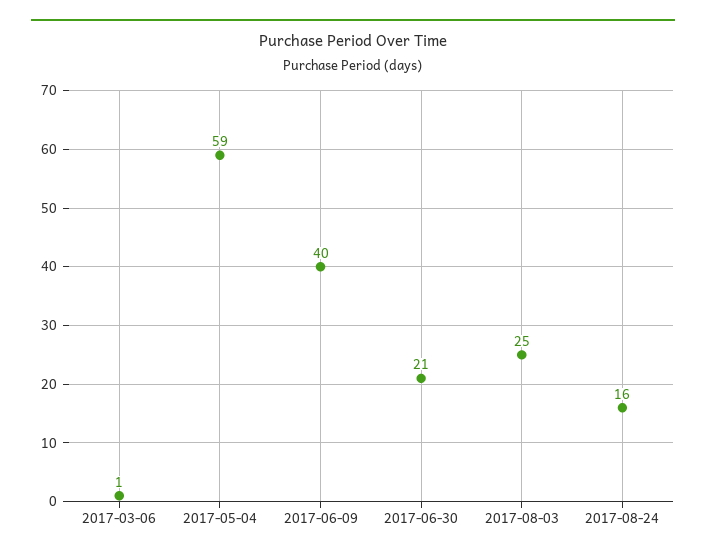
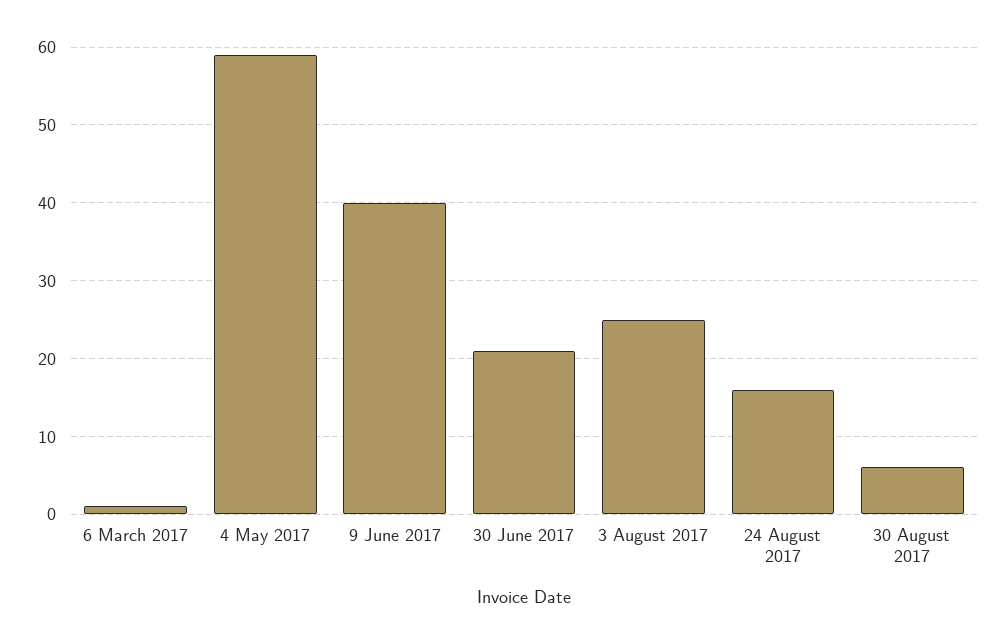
30 August 2017: none -> 6

